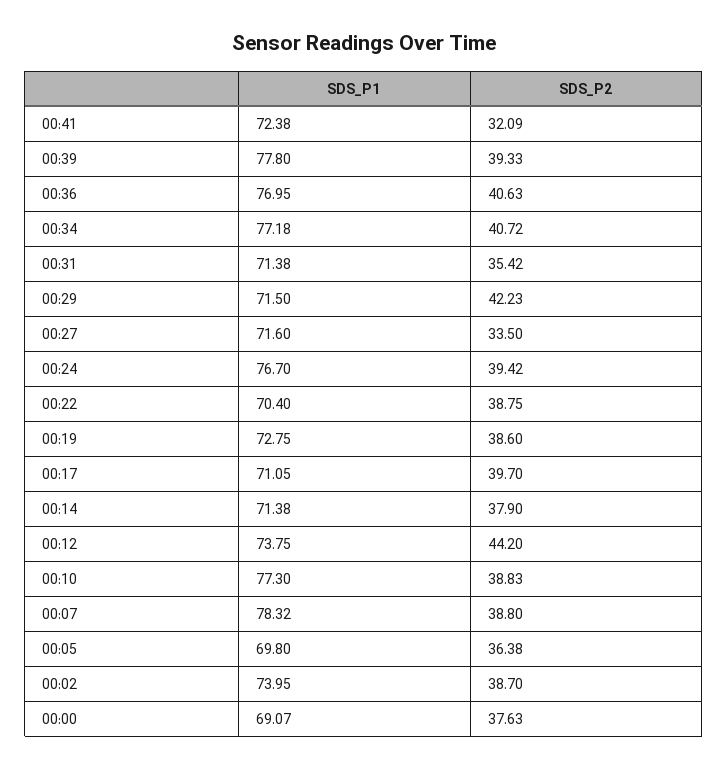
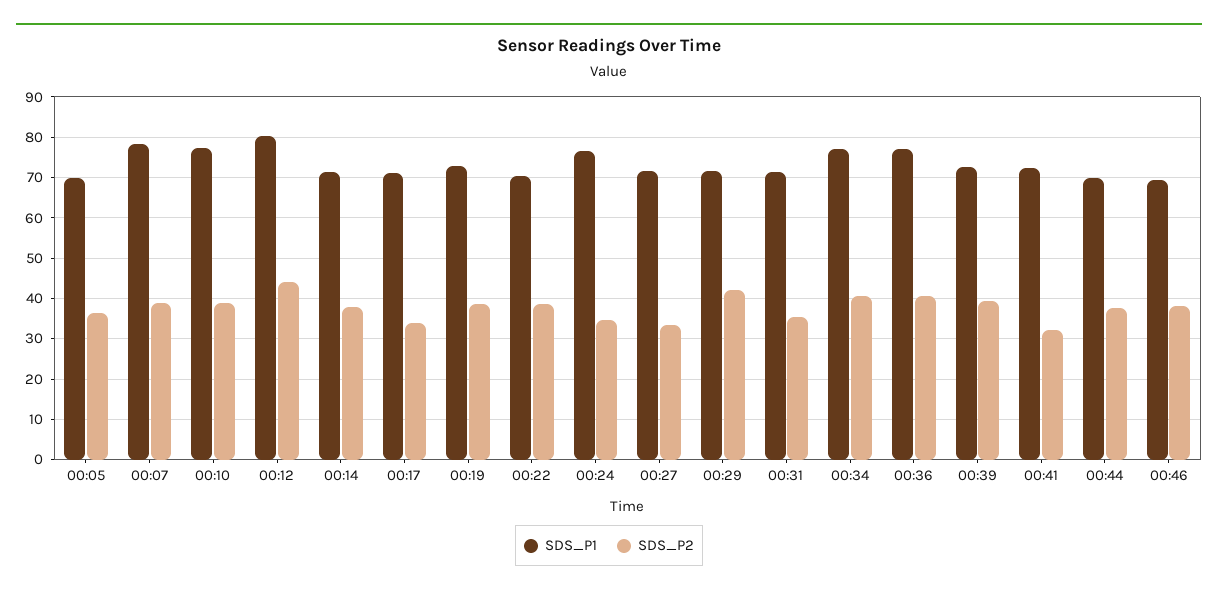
SDS_P1, 00:39: 77.8 -> 72
SDS_P2, 00:24: 39.42 -> 34
SDS_P2, 00:17: 39.7 -> 34
SDS_P1, 00:12: 73.75 -> 80
SDS_P1, 00:02: 73.95 -> none
SDS_P2, 00:02: 38.7 -> none
SDS_P1, 00:00: 69.07 -> none
SDS_P2, 00:00: 37.63 -> none
SDS_P1, 00:44: none -> 70
SDS_P2, 00:44: none -> 38
SDS_P1, 00:46: none -> 70
SDS_P2, 00:46: none -> 38

